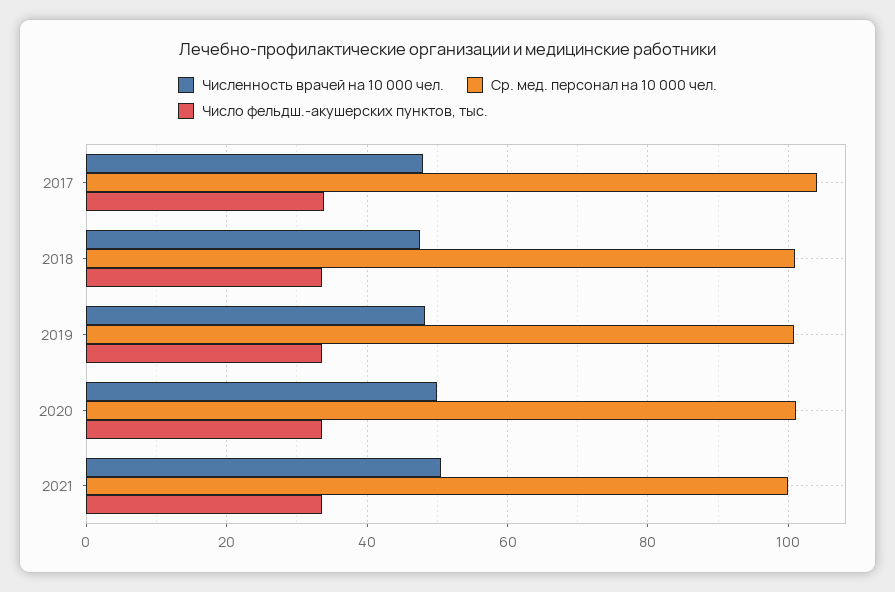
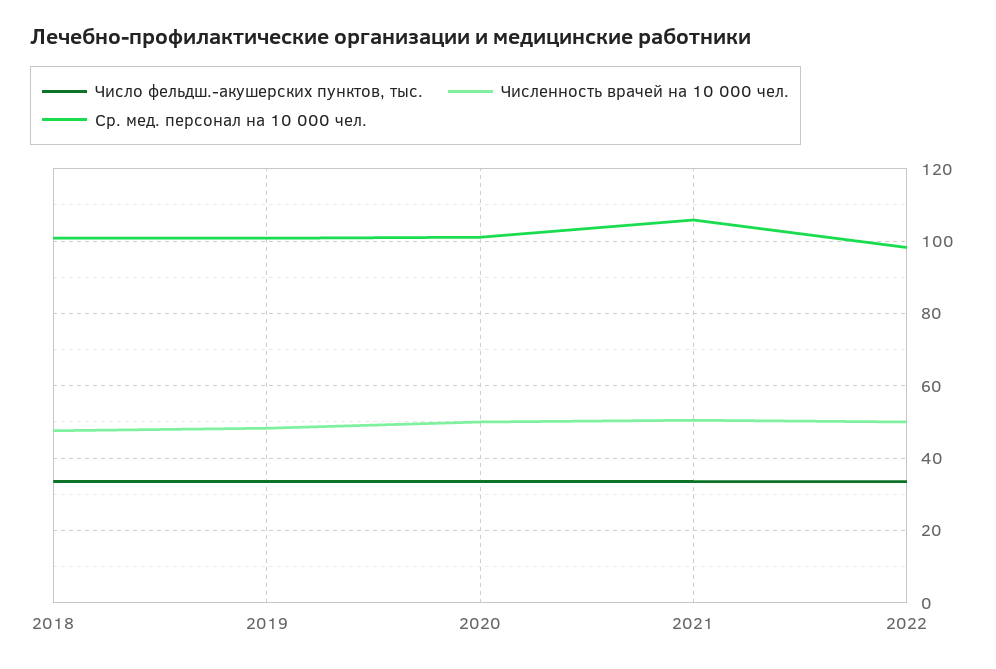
Численность врачей на 10 000 чел., 2017: 48 -> none
Ср. мед. персонал на 10 000 чел., 2017: 104 -> none
Число фельдш.-акушерских пунктов, тыс., 2017: 34 -> none
Ср. мед. персонал на 10 000 чел., 2021: 100 -> 106
Число фельдш.-акушерских пунктов, тыс., 2022: none -> 34
Численность врачей на 10 000 чел., 2022: none -> 50
Ср. мед. персонал на 10 000 чел., 2022: none -> 98

